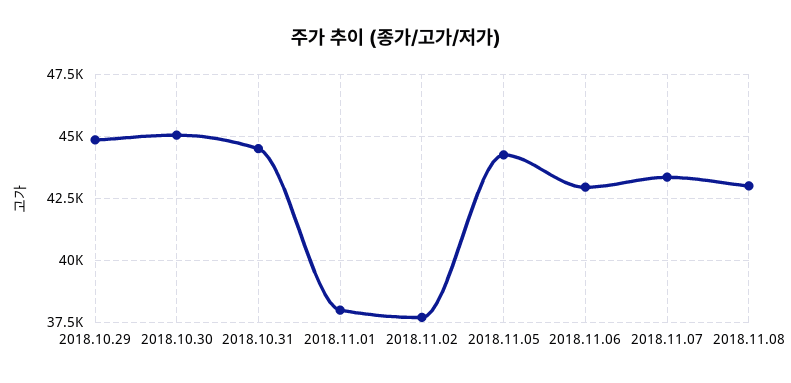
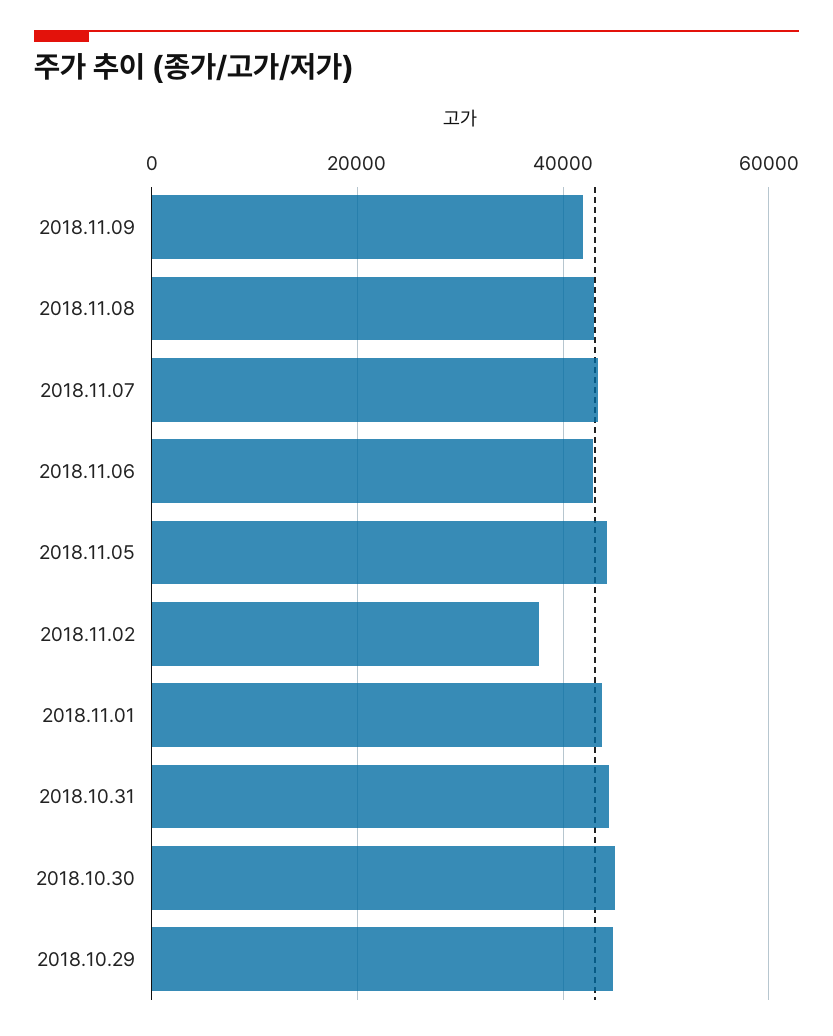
2018.11.01: 38000 -> 44000
2018.11.09: none -> 42000

